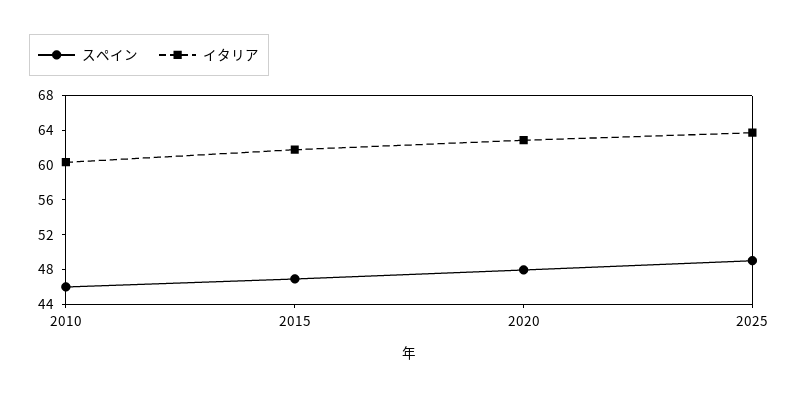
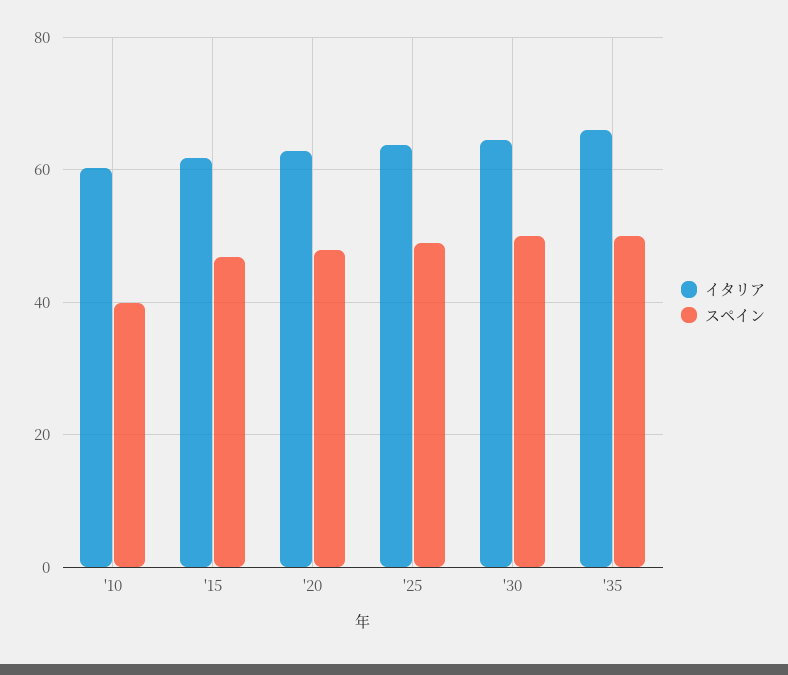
スペイン, 2010: 46 -> 40
イタリア, '30: none -> 64
スペイン, '30: none -> 50
イタリア, '35: none -> 66
スペイン, '35: none -> 50

